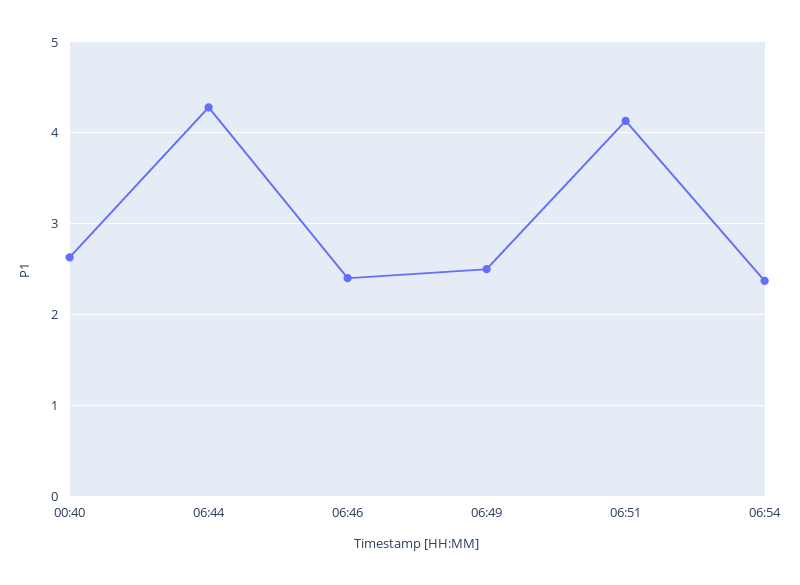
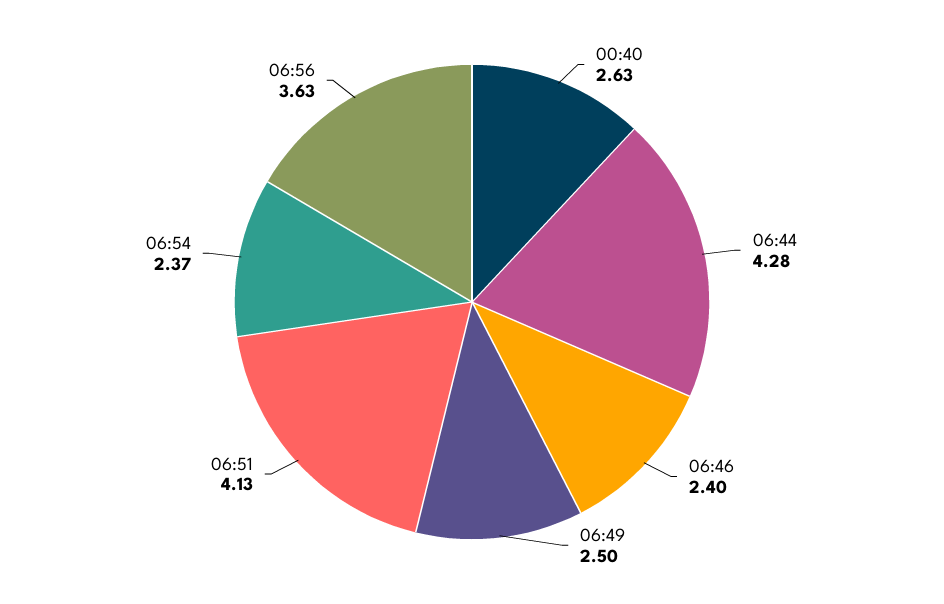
06:56: none -> 3.63

